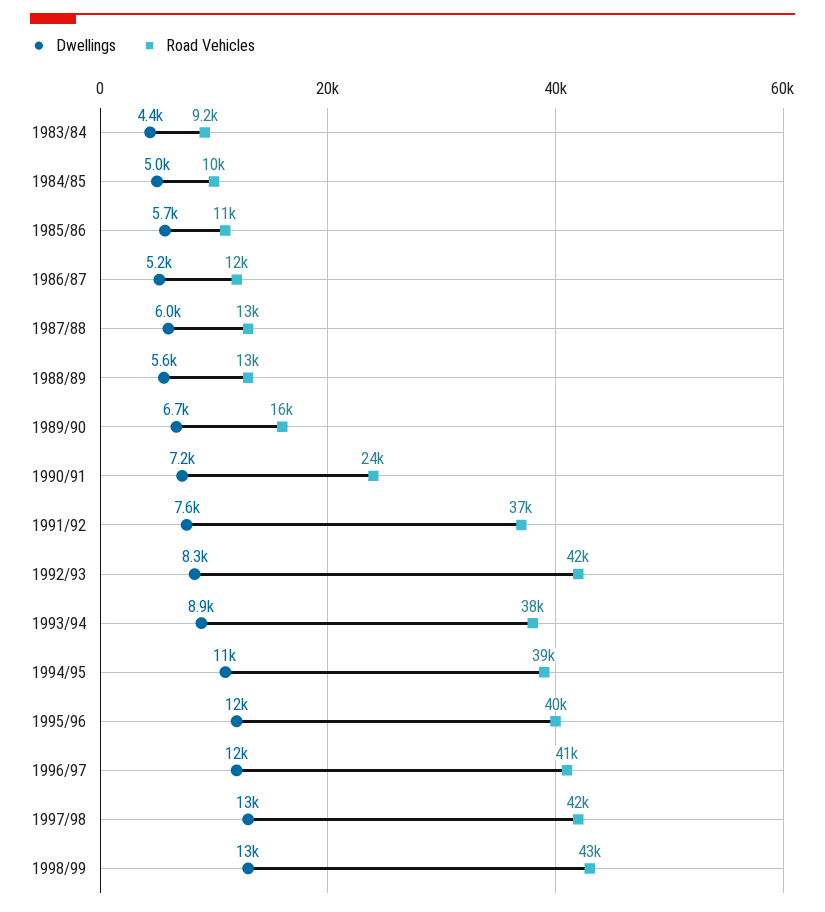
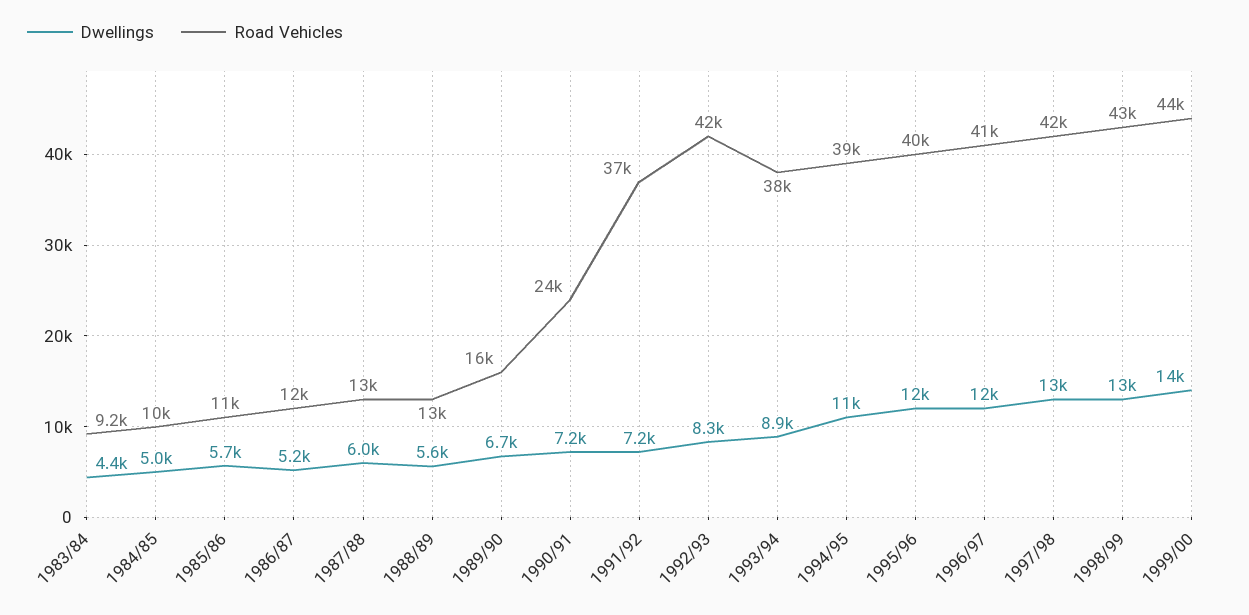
Dwellings, 1991/92: 7600 -> 7200
Dwellings, 1999/00: none -> 14000
Road Vehicles, 1999/00: none -> 44000

